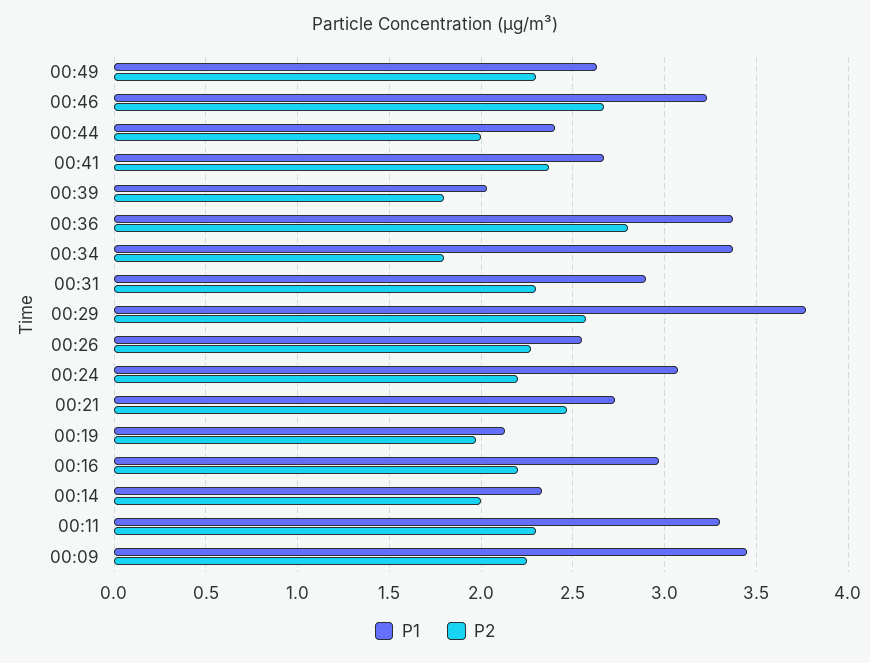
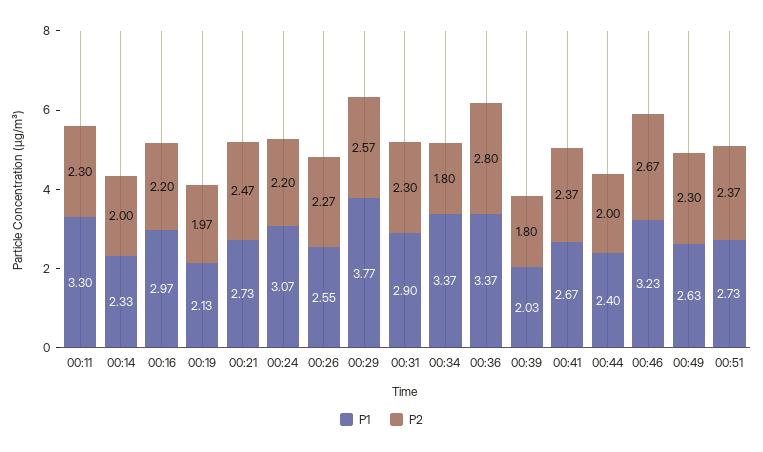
P1, 00:09: 3.45 -> none
P2, 00:09: 2.25 -> none
P1, 00:51: none -> 2.73
P2, 00:51: none -> 2.37

